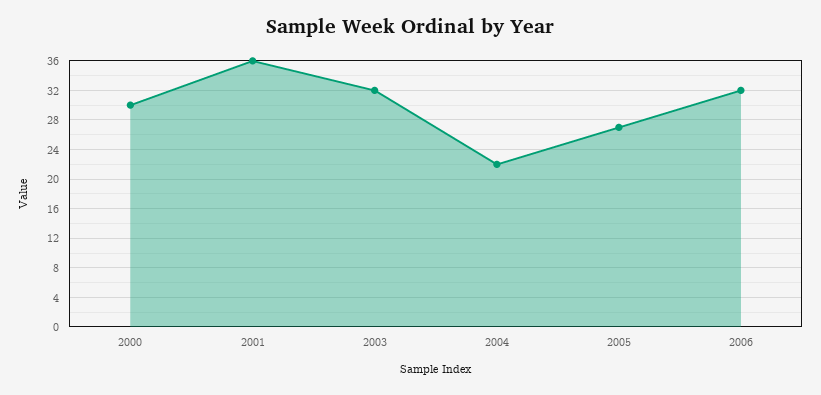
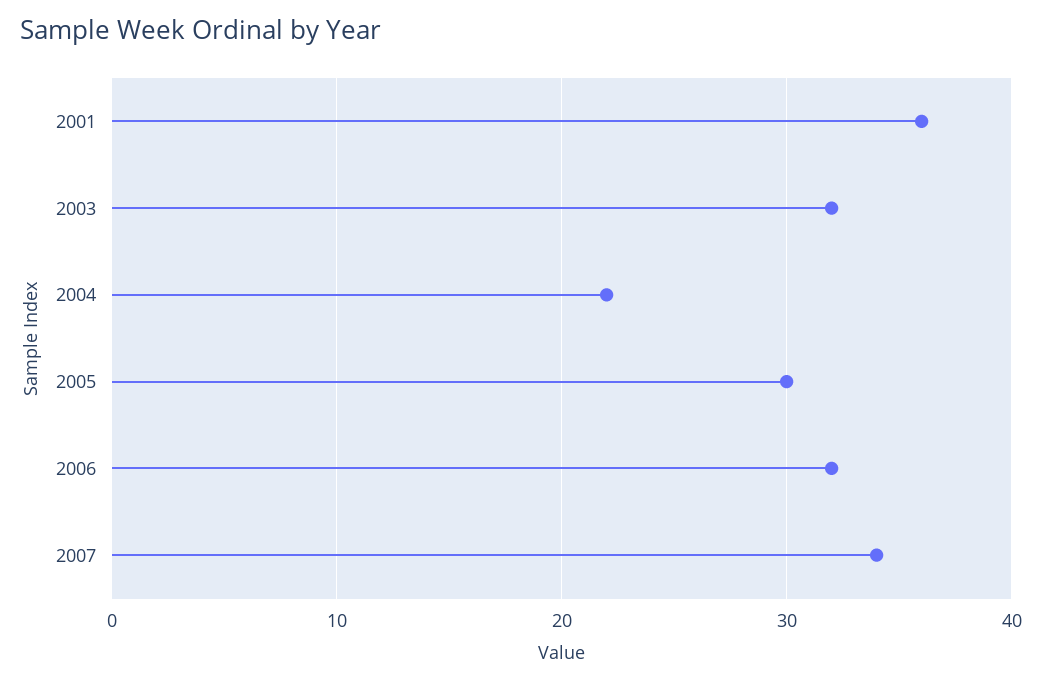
2000: 30 -> none
2005: 27 -> 30
2007: none -> 34

